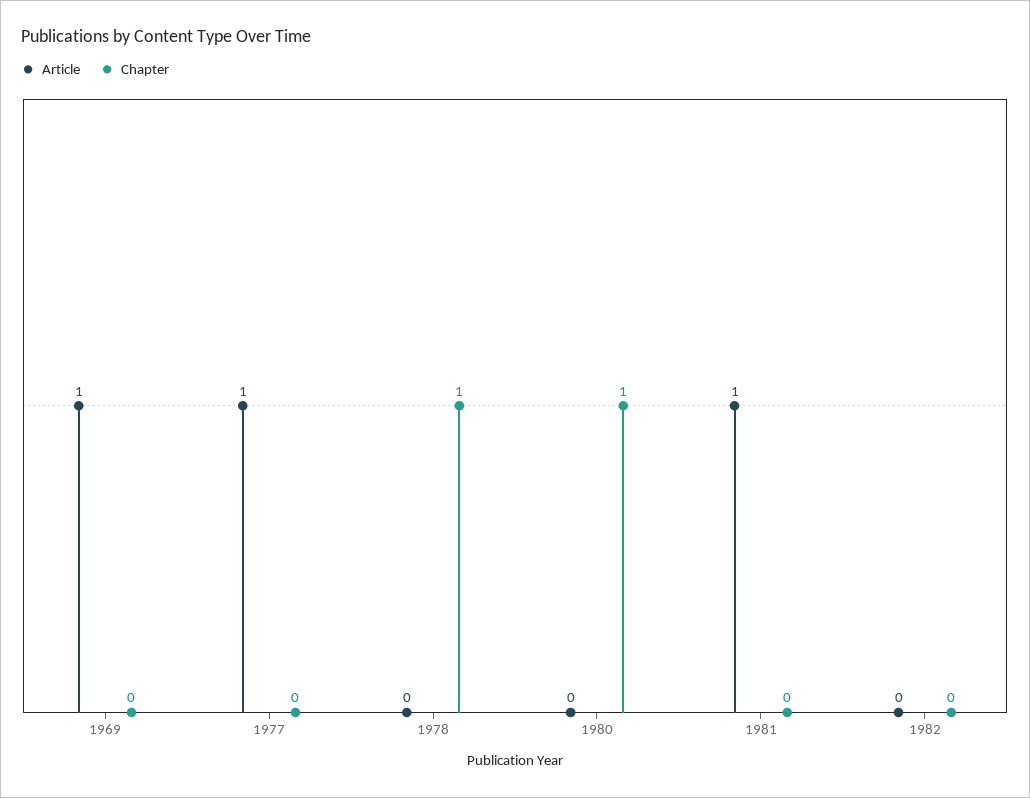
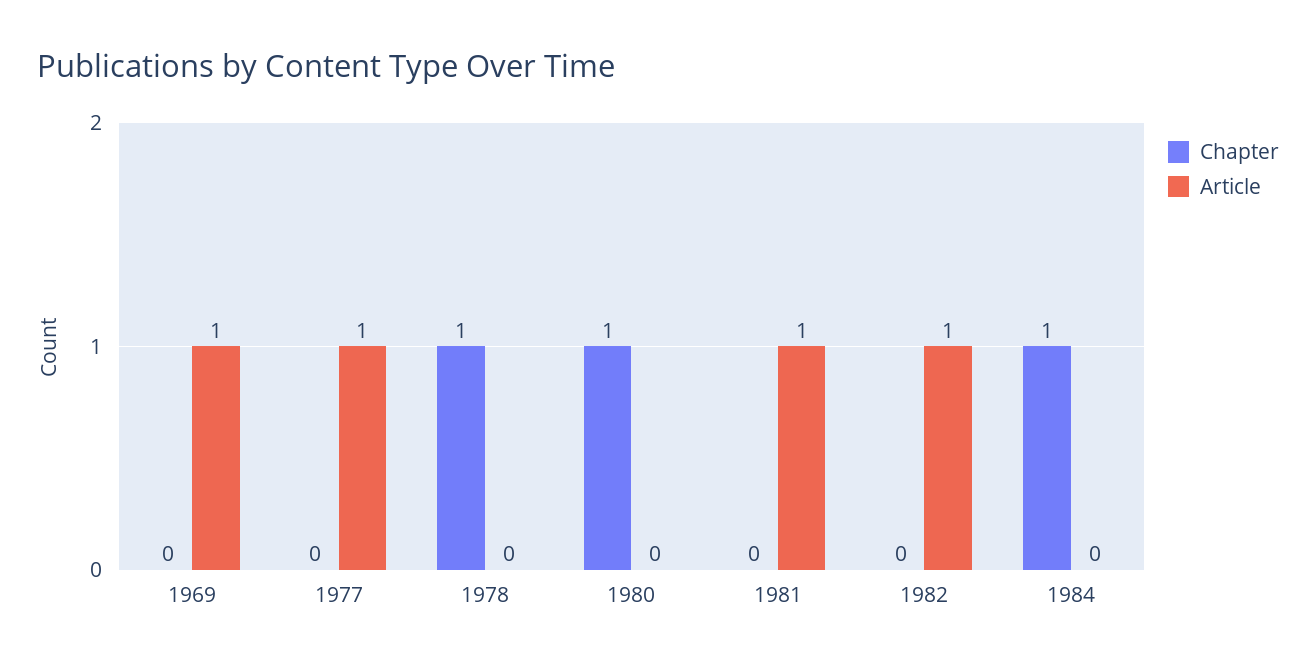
Article, 1982: 0 -> 1
Chapter, 1984: none -> 1
Article, 1984: none -> 0

